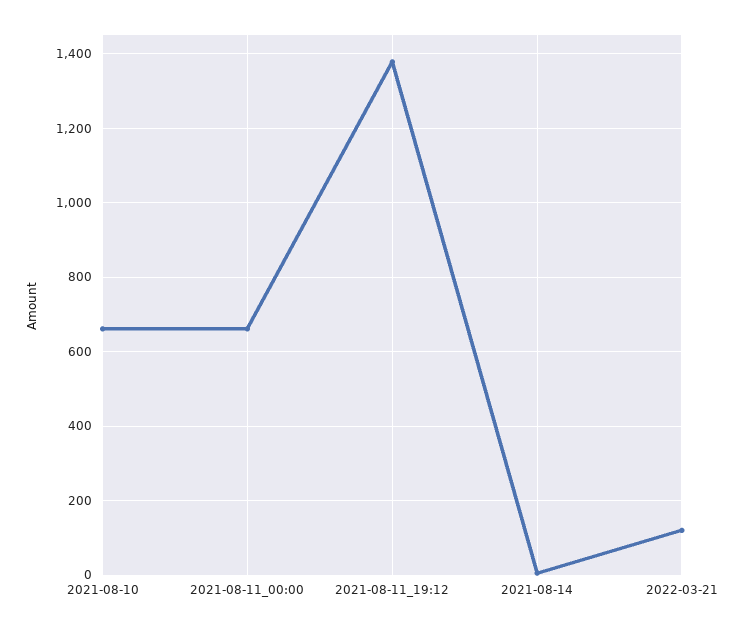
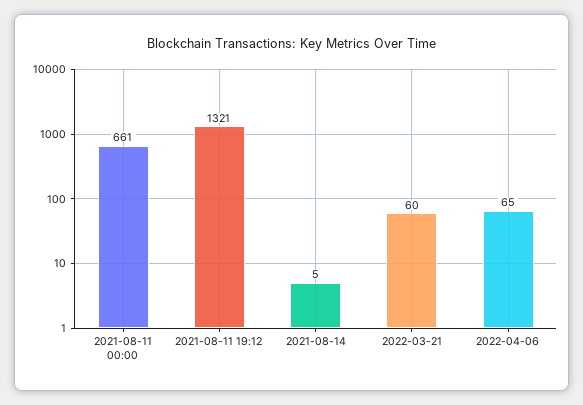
2021-08-10: 660 -> none
2021-08-11_19:12: 1380 -> 1321
2022-03-21: 120 -> 60
2022-04-06: none -> 65

